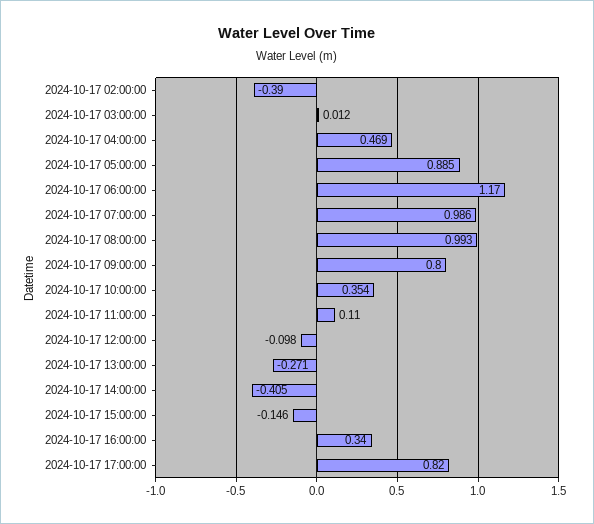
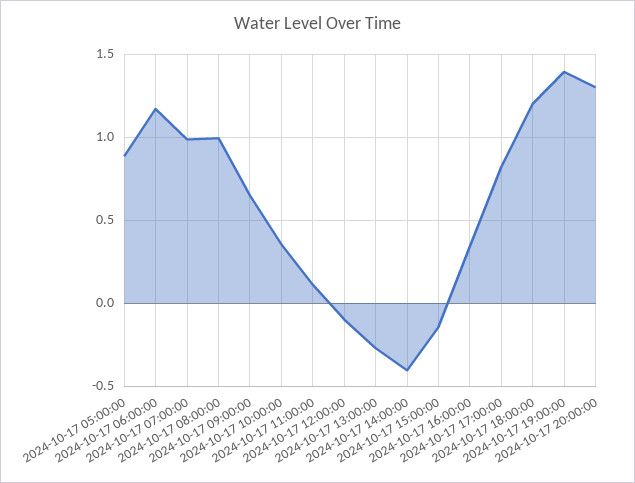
2024-10-17 02:00:00: -0.39 -> none
2024-10-17 03:00:00: 0.012 -> none
2024-10-17 04:00:00: 0.469 -> none
2024-10-17 09:00:00: 0.8 -> 0.65
2024-10-17 18:00:00: none -> 1.2
2024-10-17 19:00:00: none -> 1.4
2024-10-17 20:00:00: none -> 1.3

